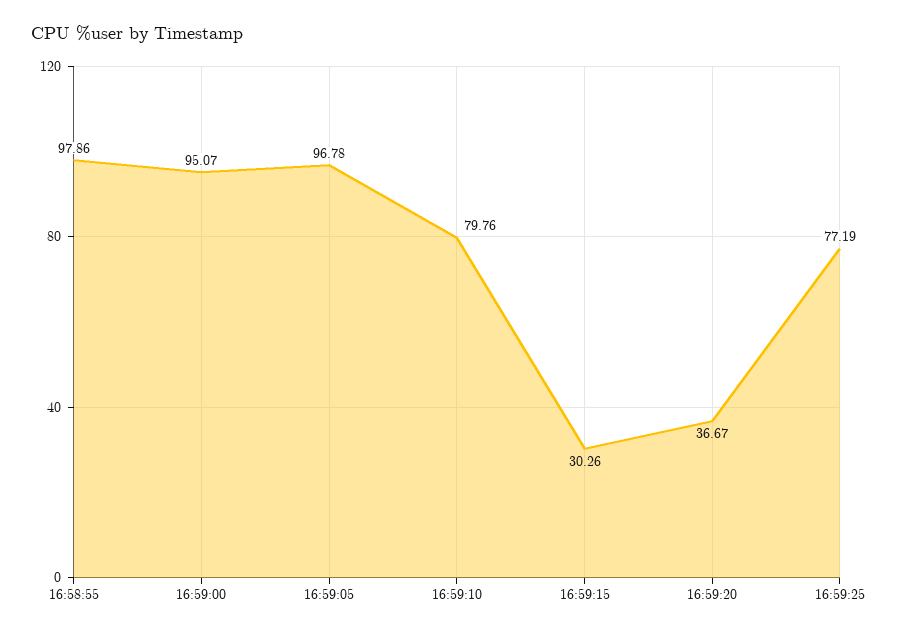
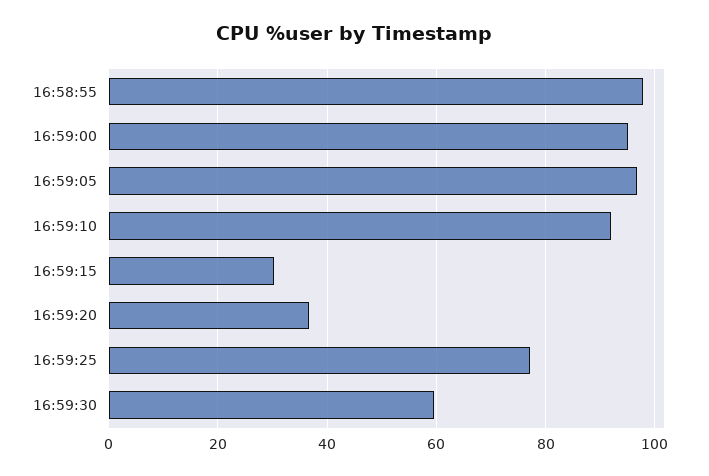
16:59:10: 79.76 -> 92
16:59:30: none -> 60

